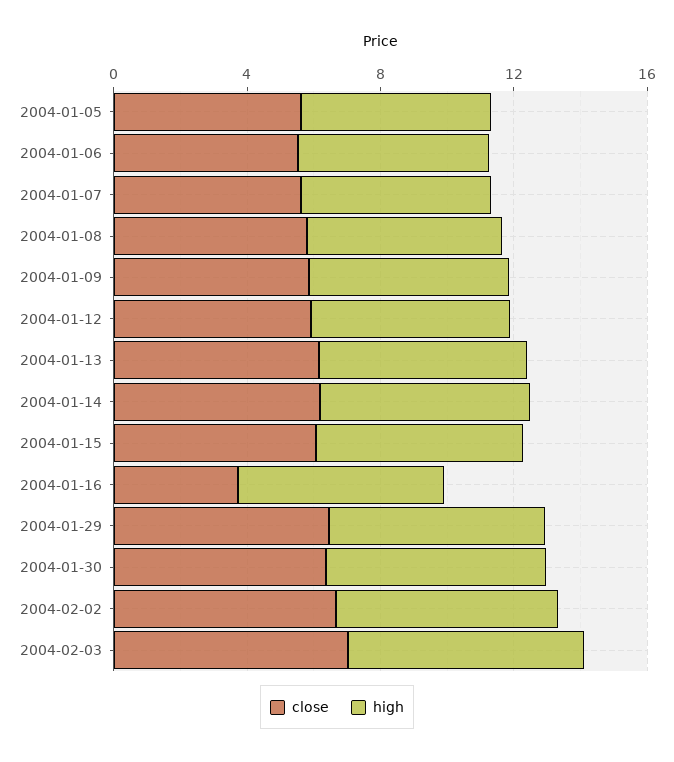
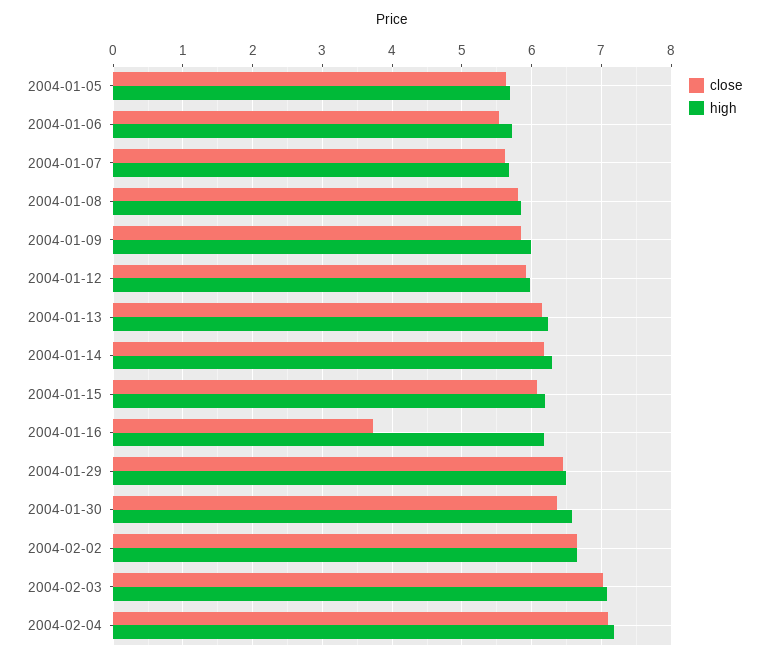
close, 2004-02-04: none -> 7.1
high, 2004-02-04: none -> 7.2

